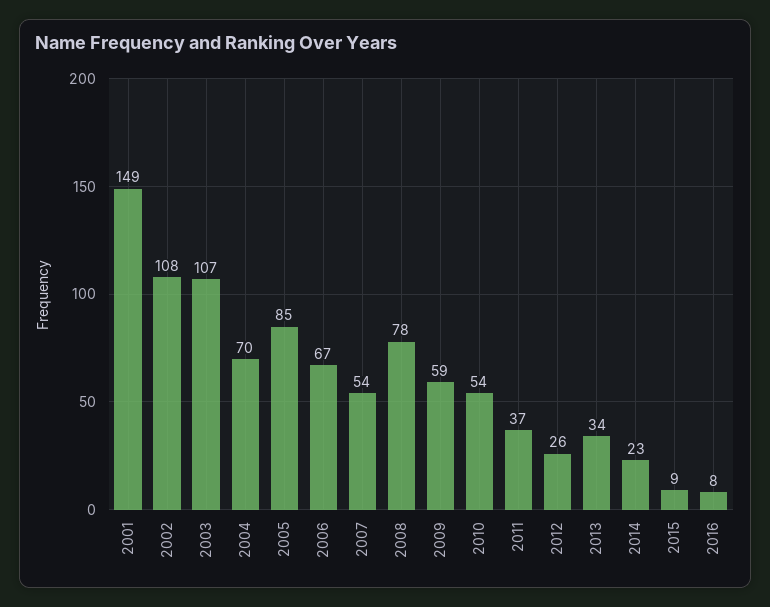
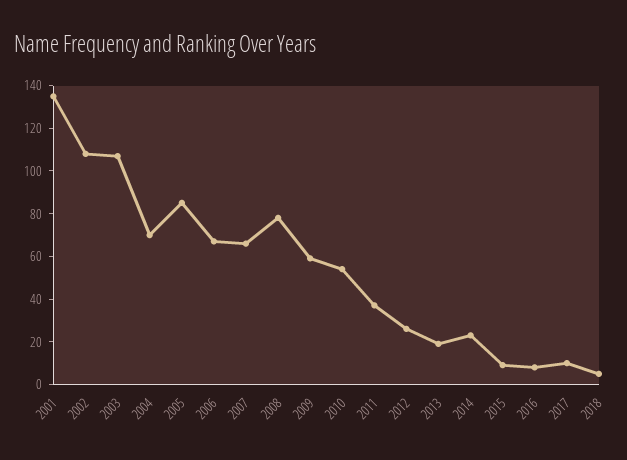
2001: 149 -> 135
2007: 54 -> 65
2013: 34 -> 20
2017: none -> 10
2018: none -> 5

